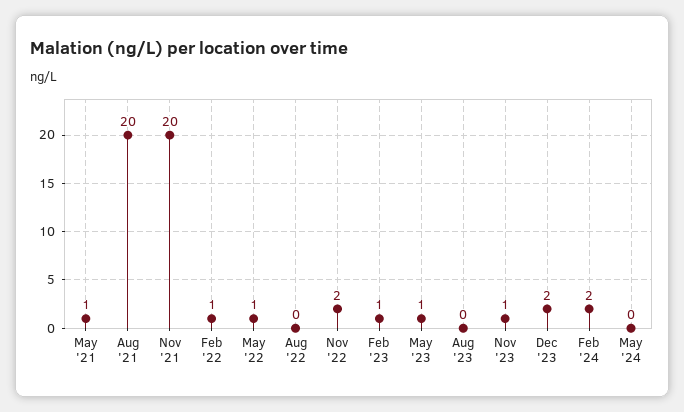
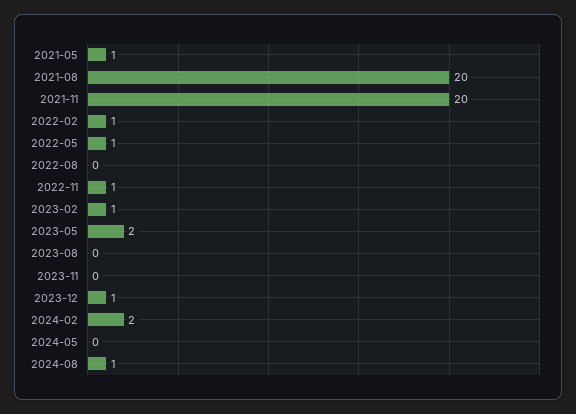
Nov '22: 2 -> 1
May '23: 1 -> 2
Nov '23: 1 -> 0
Dec '23: 2 -> 1
2024-08: none -> 1

